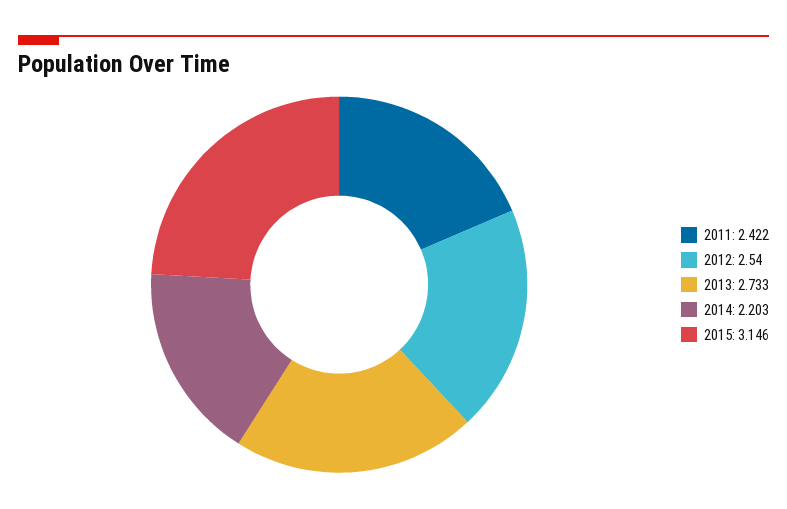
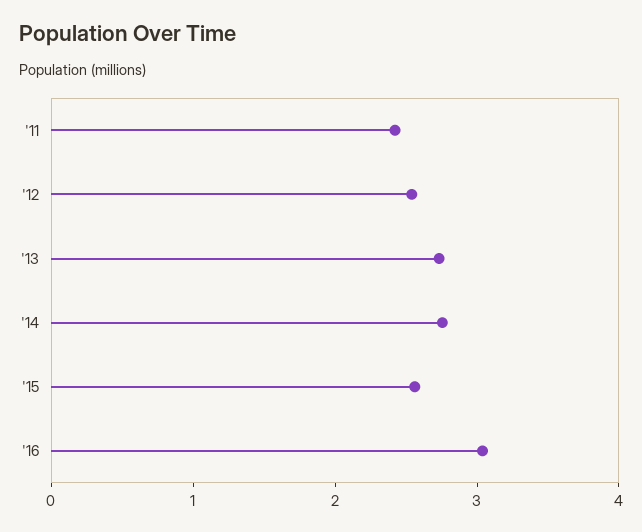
2014: 2.203 -> 2.8
2015: 3.146 -> 2.6
'16: none -> 3

